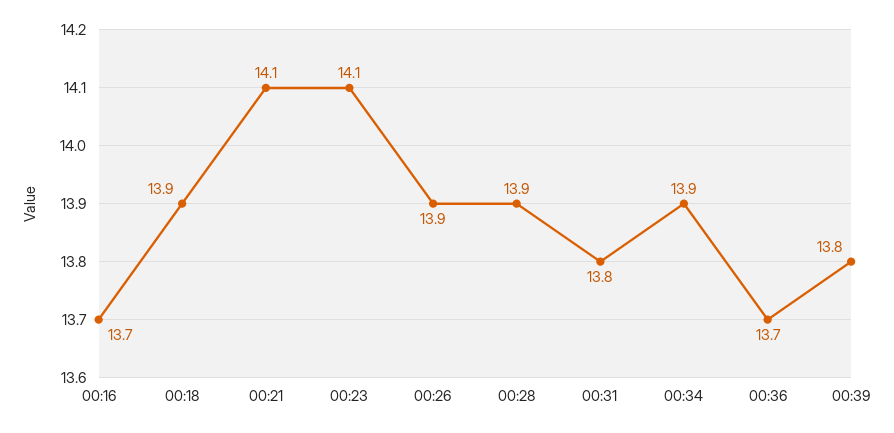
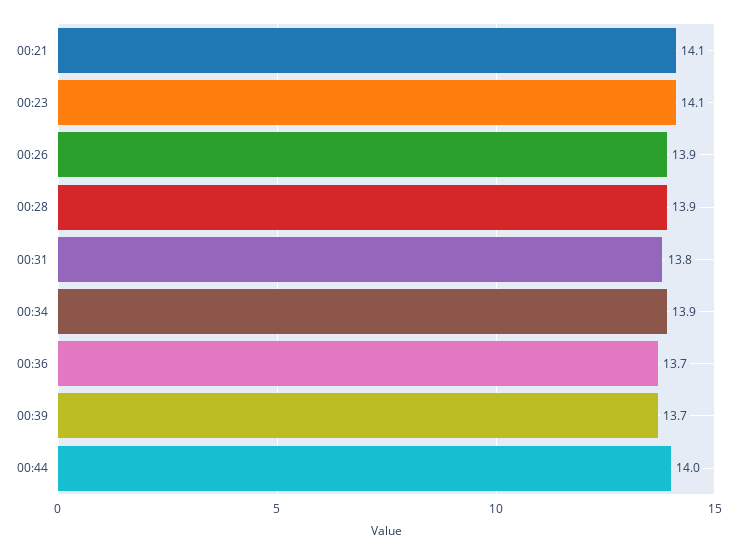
00:16: 13.7 -> none
00:18: 13.9 -> none
00:39: 13.8 -> 13.7
00:44: none -> 14

